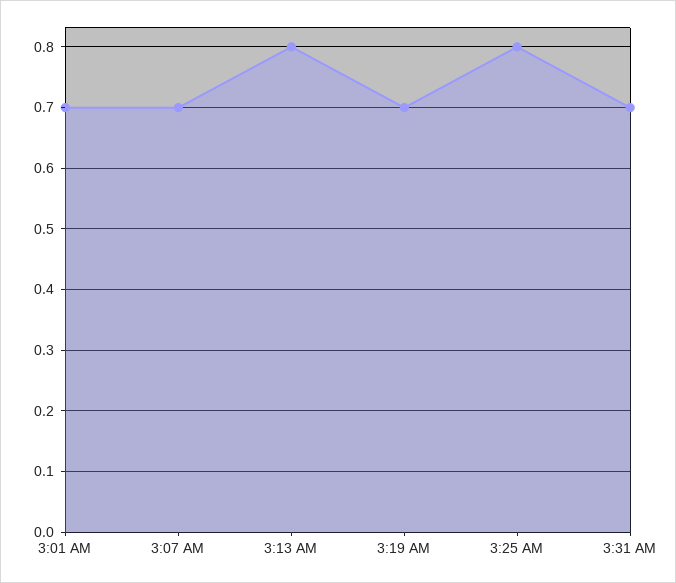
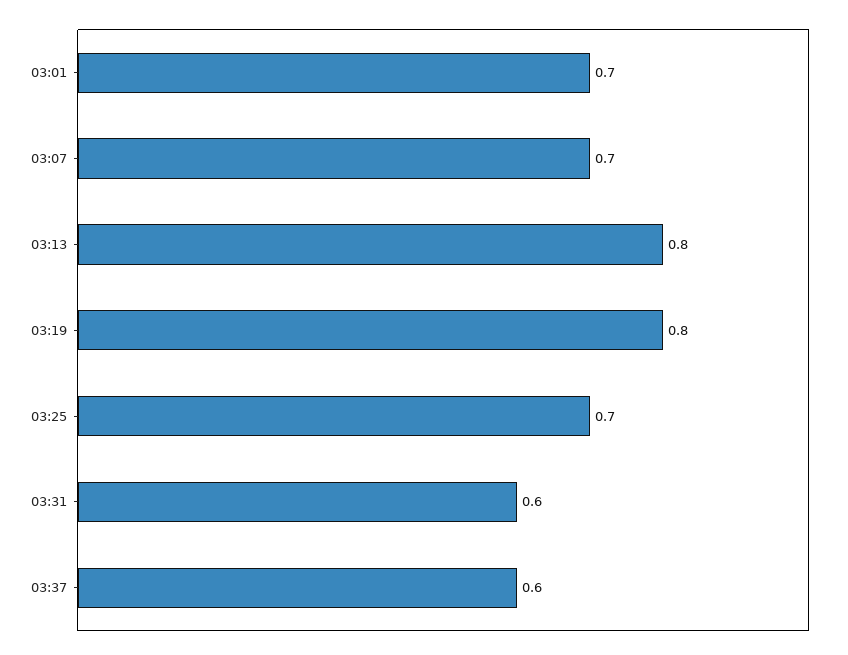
3:19 AM: 0.7 -> 0.8
3:25 AM: 0.8 -> 0.7
3:31 AM: 0.7 -> 0.6
03:37: none -> 0.6

